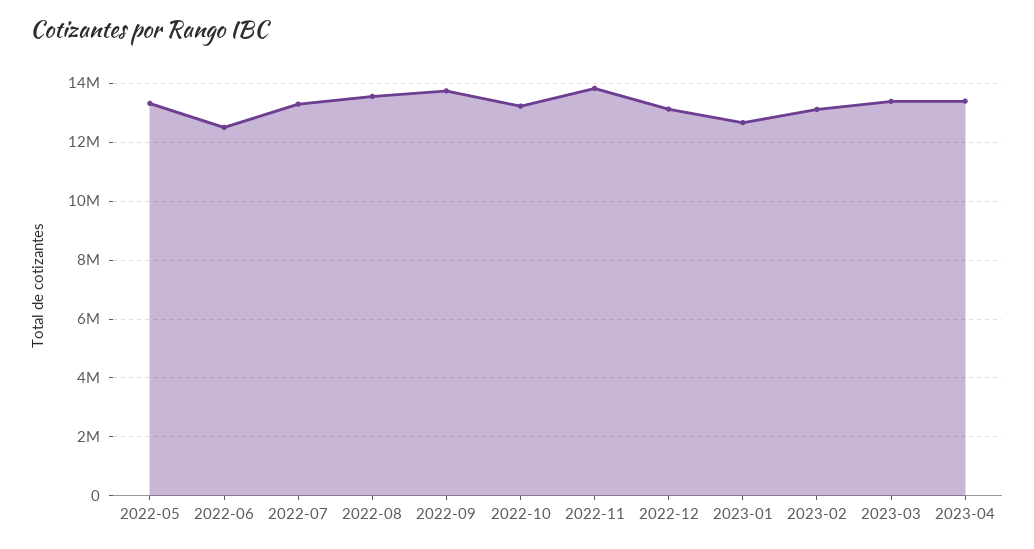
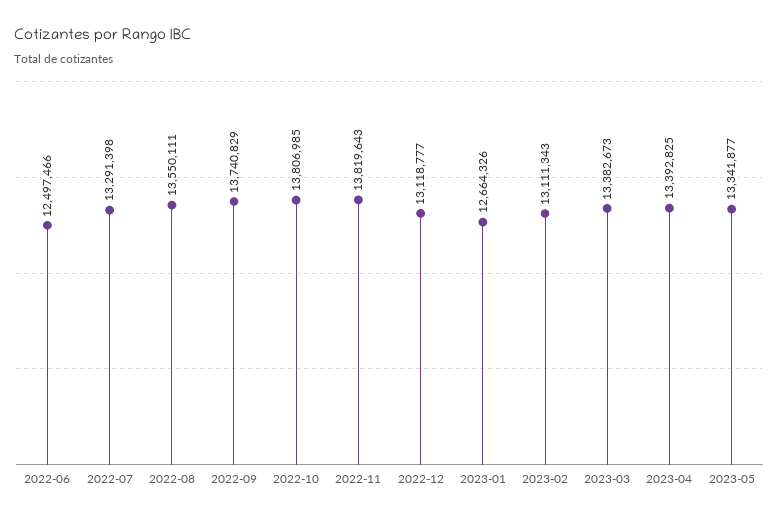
2022-05: 13250000 -> none
2022-10: 13250000 -> 13806985
2023-05: none -> 13341877

